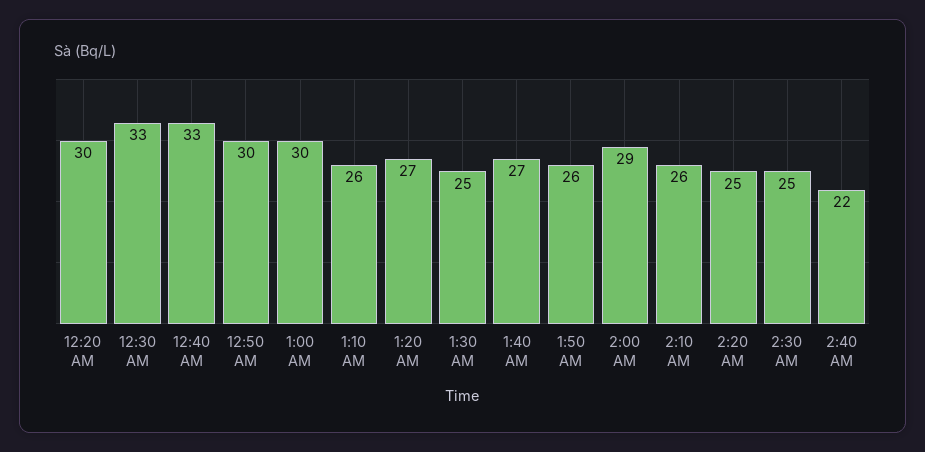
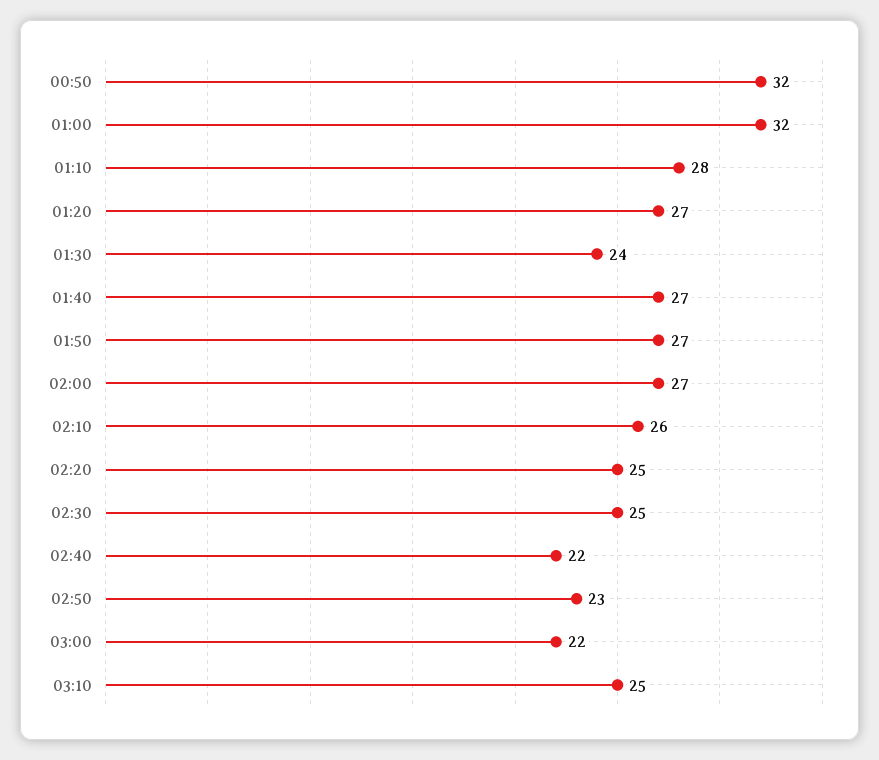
12:20 AM: 30 -> none
12:30 AM: 33 -> none
12:40 AM: 33 -> none
12:50 AM: 30 -> 32
1:00 AM: 30 -> 32
1:10 AM: 26 -> 28
1:30 AM: 25 -> 24
1:50 AM: 26 -> 27
2:00 AM: 29 -> 27
02:50: none -> 23
03:00: none -> 22
03:10: none -> 25

